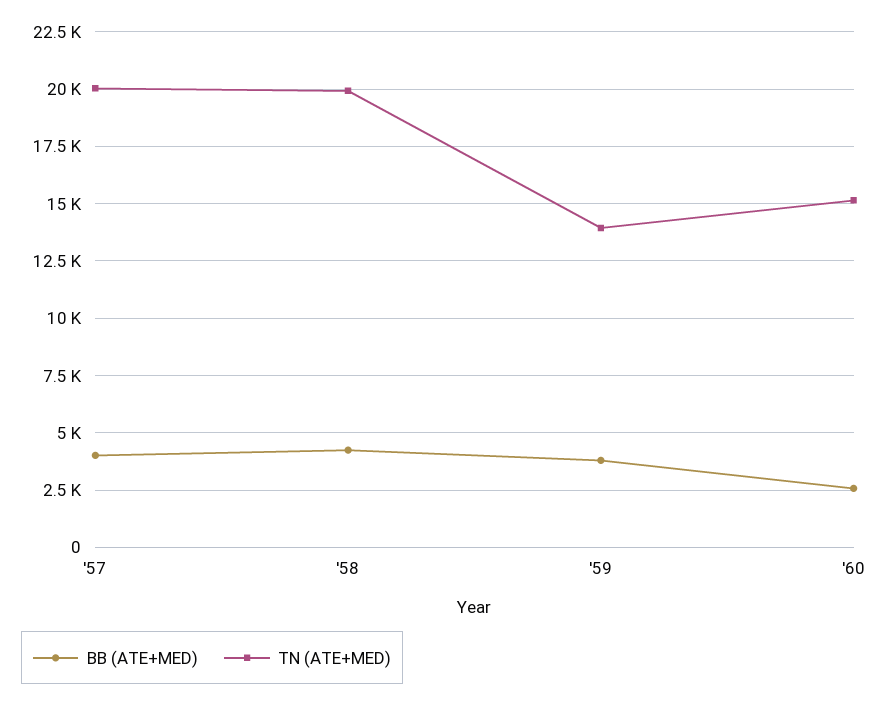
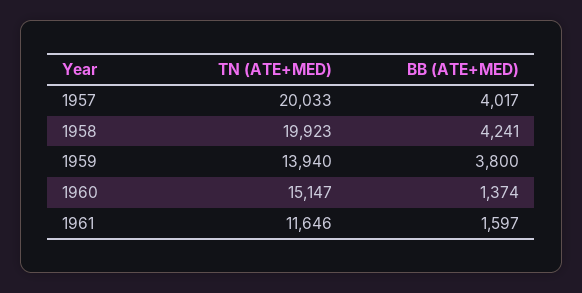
BB (ATE+MED), '60: 2500 -> 1374
TN (ATE+MED), 1961: none -> 11646
BB (ATE+MED), 1961: none -> 1597

